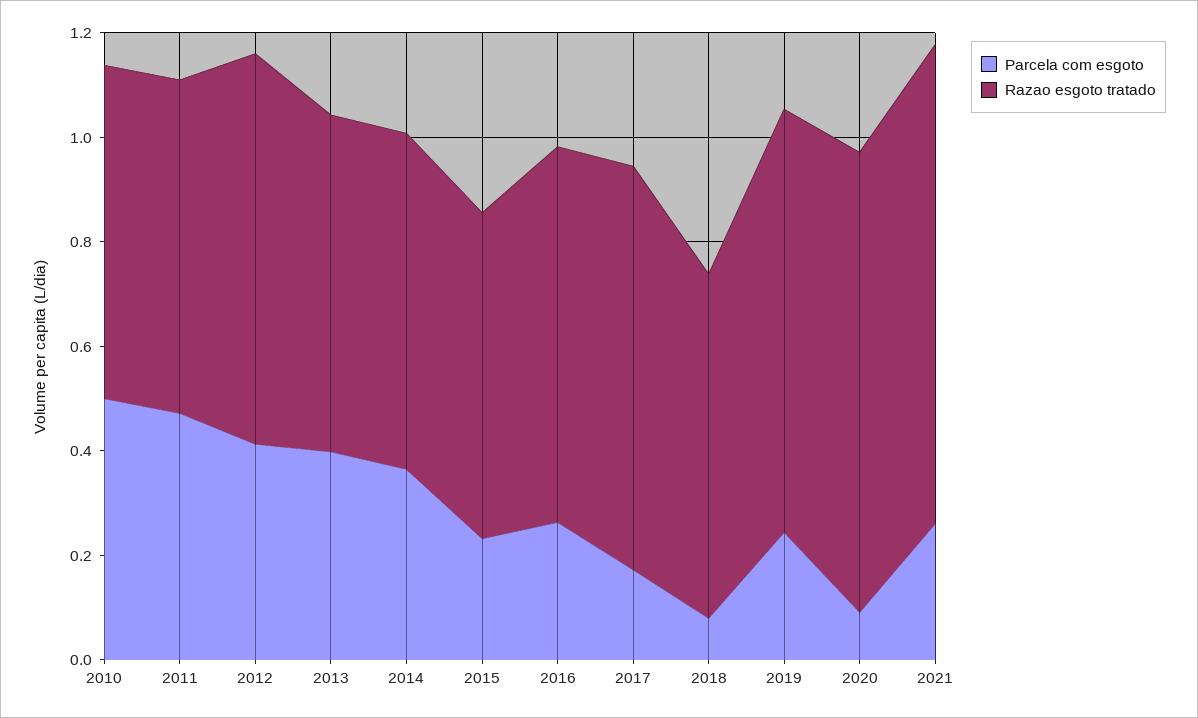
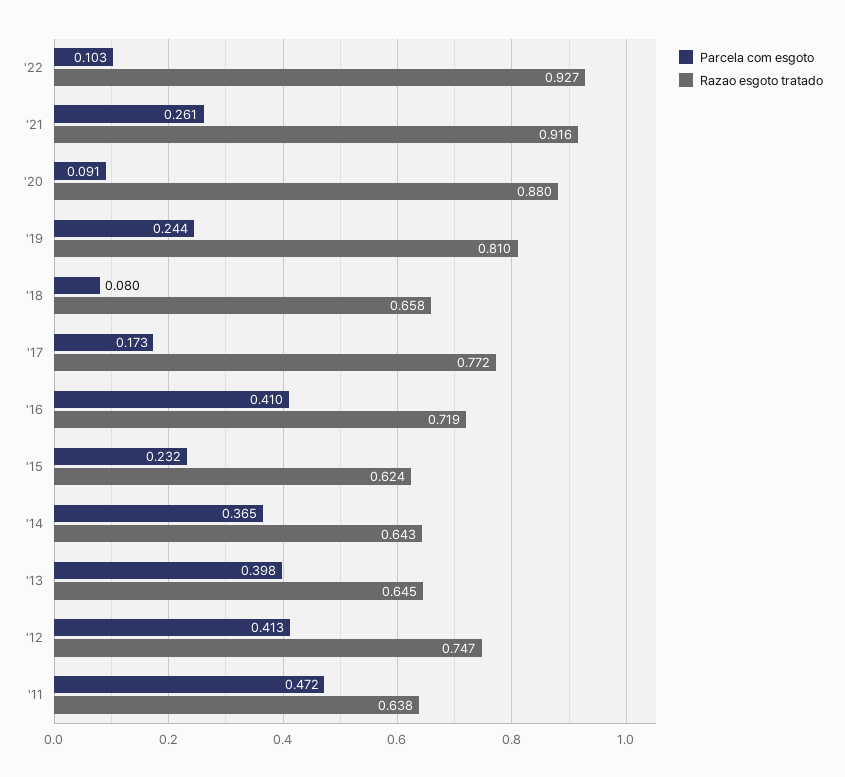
Parcela com esgoto, 2010: 0.5 -> none
Razao esgoto tratado, 2010: 0.65 -> none
Parcela com esgoto, 2016: 0.25 -> 0.41
Parcela com esgoto, '22: none -> 0.103
Razao esgoto tratado, '22: none -> 0.927

